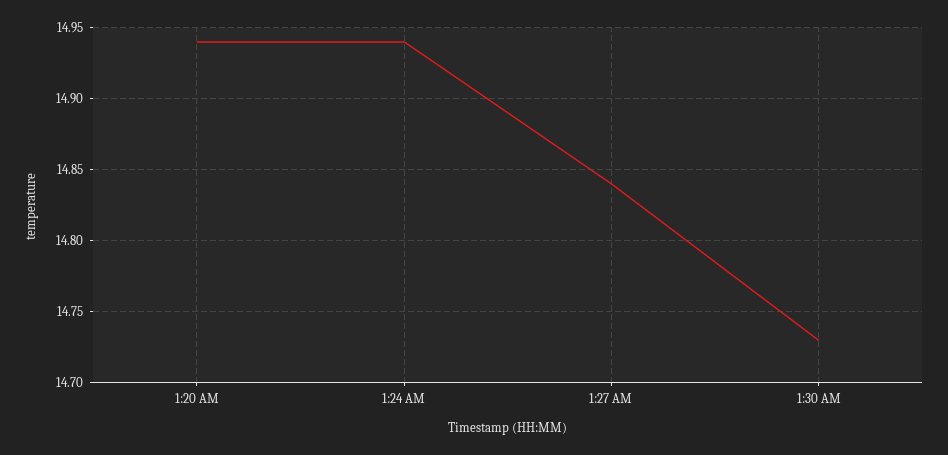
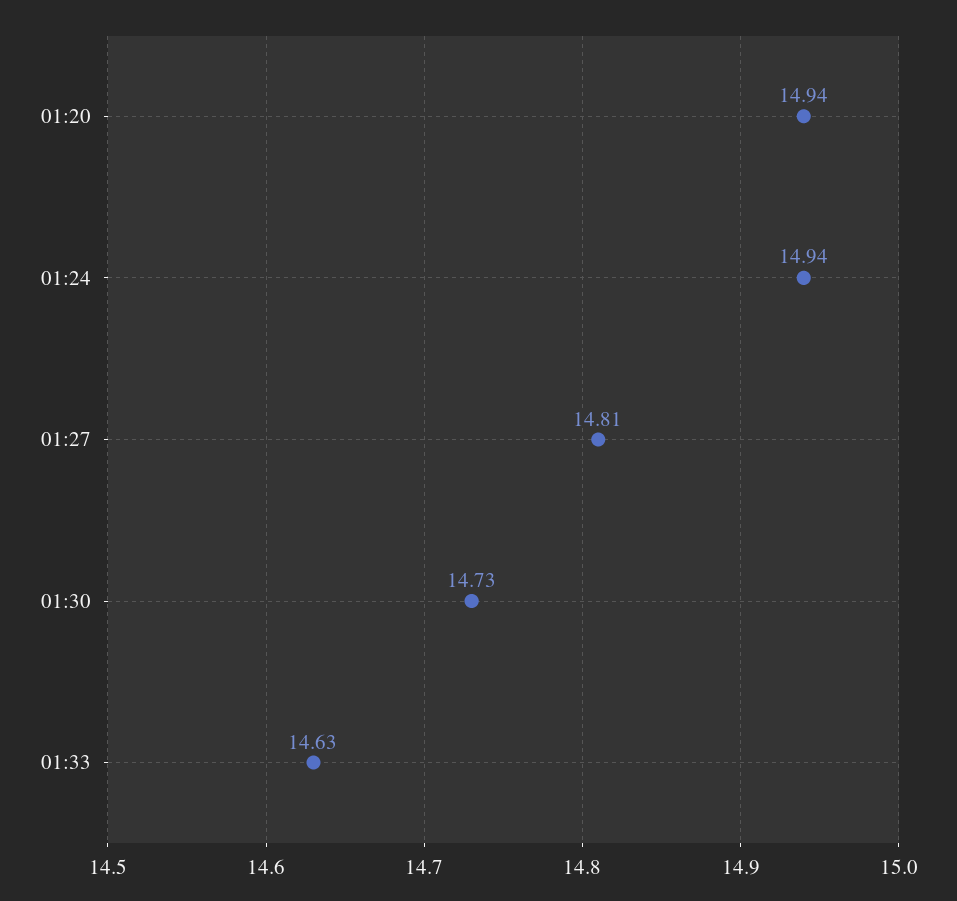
1:27 AM: 14.84 -> 14.81
01:33: none -> 14.63

